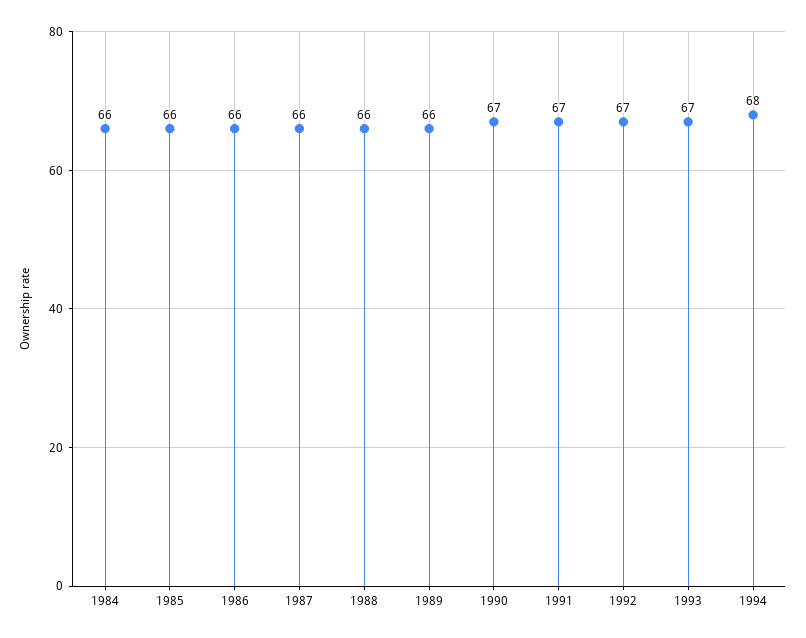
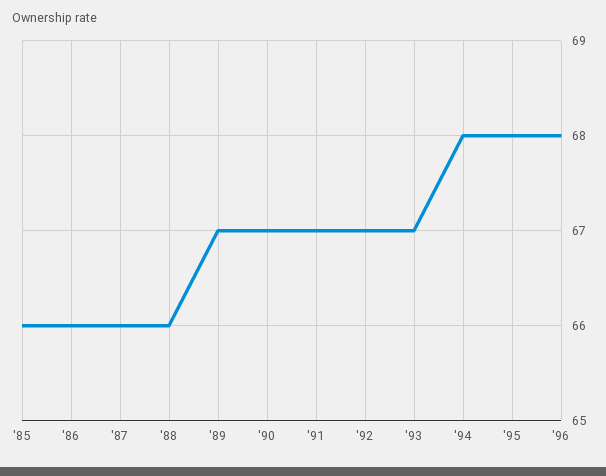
1984: 66 -> none
1989: 66 -> 67
'95: none -> 68
'96: none -> 68

